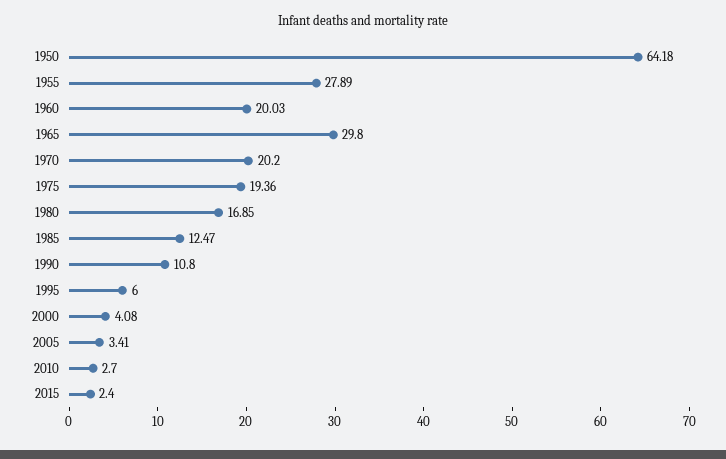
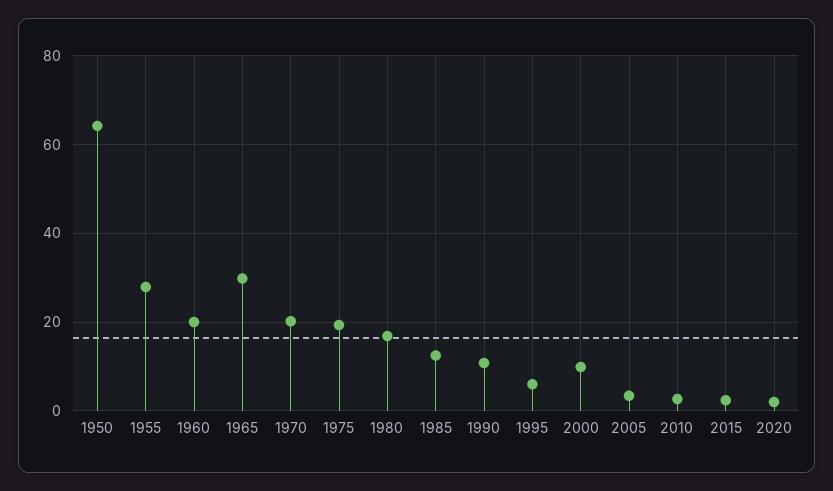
2000: 4.08 -> 10
2020: none -> 2

